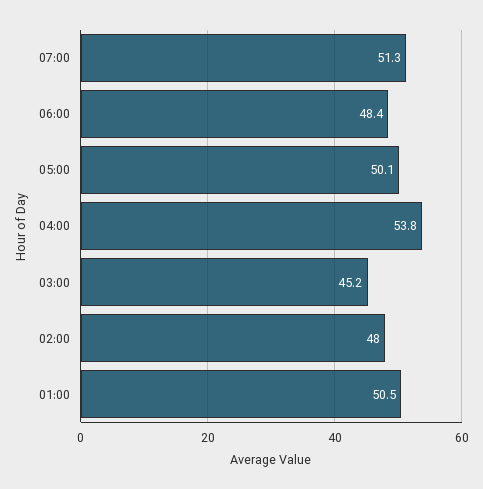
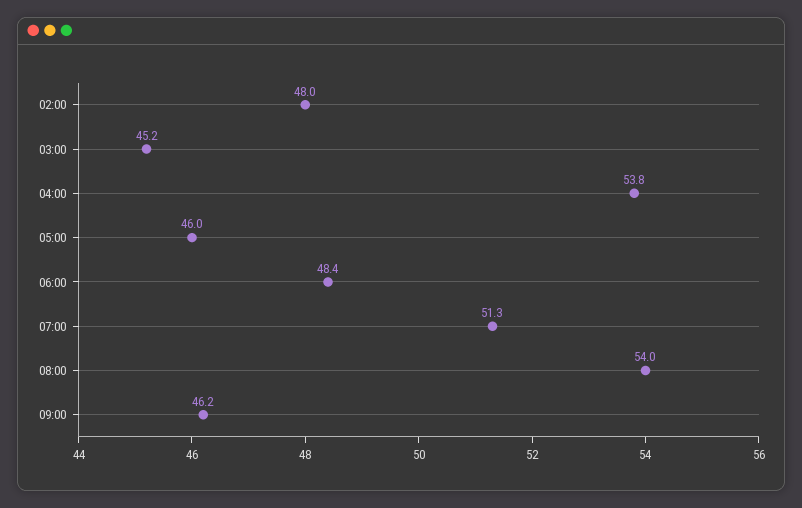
05:00: 50.1 -> 46
01:00: 50.5 -> none
08:00: none -> 54
09:00: none -> 46.2

